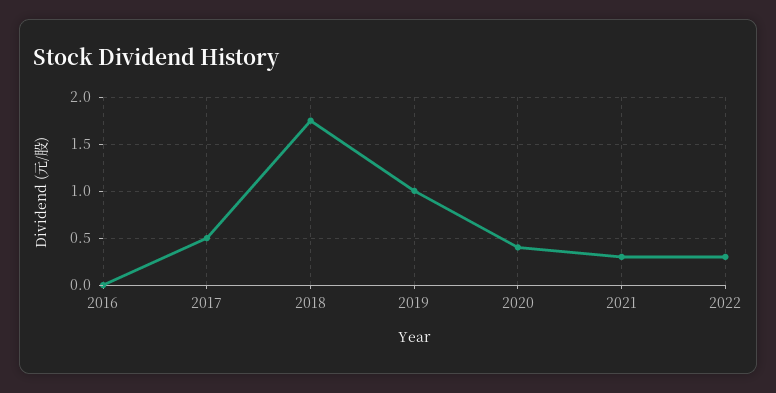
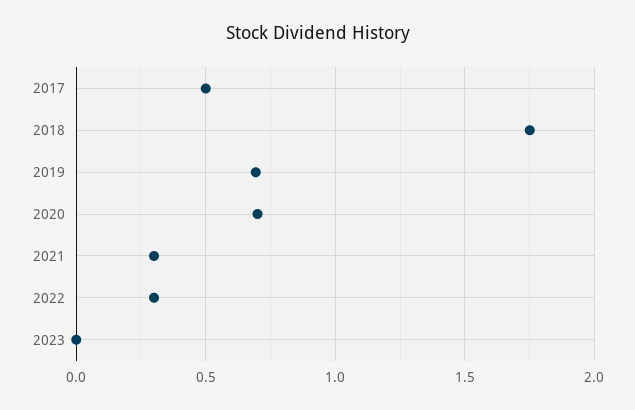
2016: 0 -> none
2019: 1 -> 0.7
2020: 0.4 -> 0.7
2023: none -> 0

